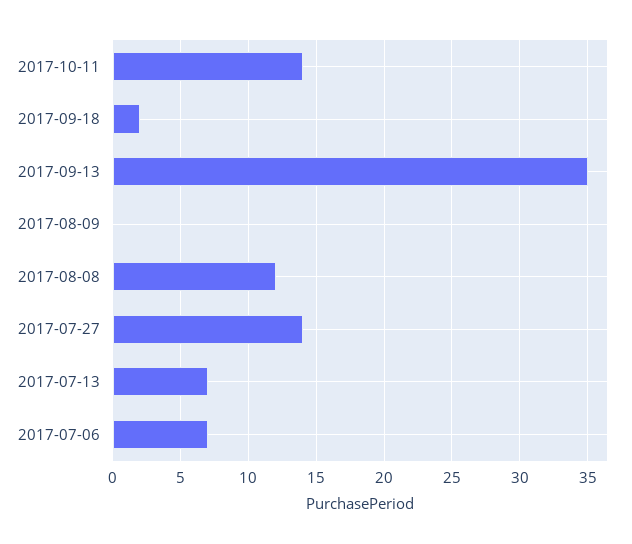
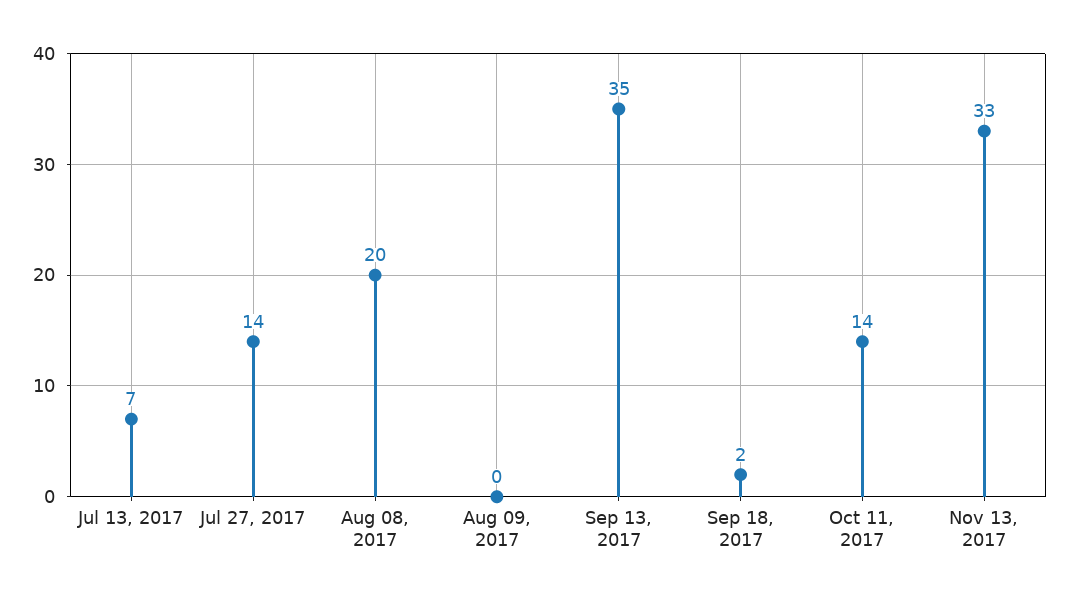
2017-08-08: 12 -> 20
2017-07-06: 7 -> none
Nov 13, 2017: none -> 33

